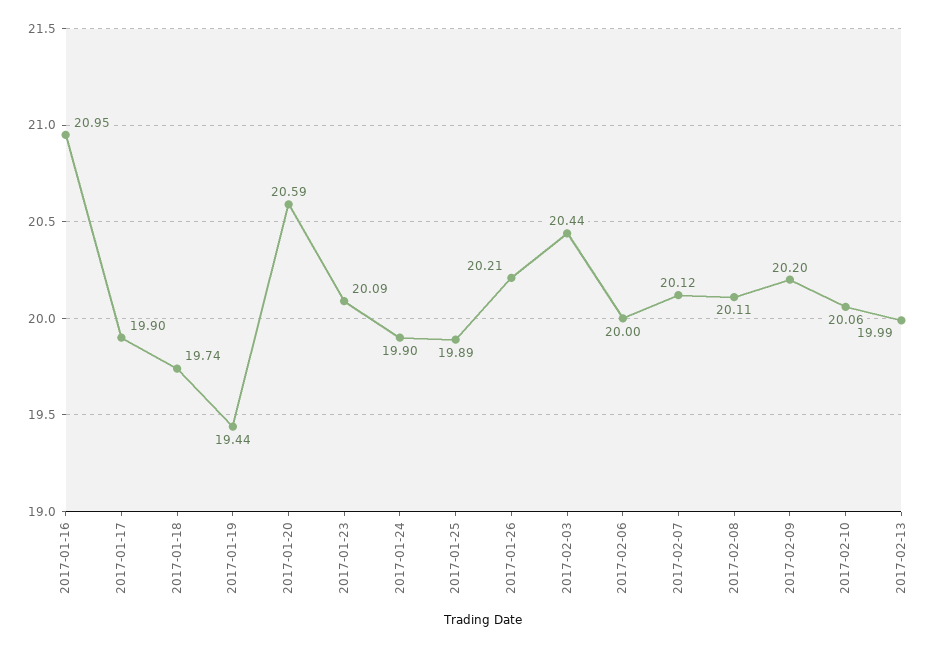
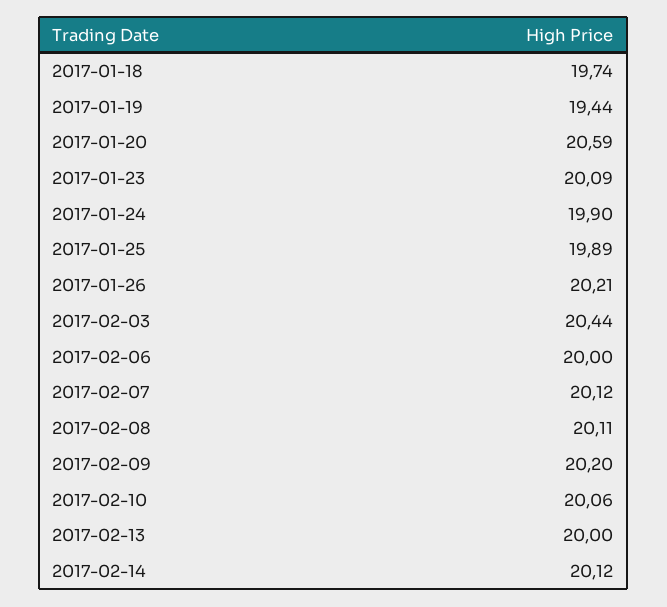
2017-01-16: 20.95 -> none
2017-01-17: 19.9 -> none
2017-02-13: 19.99 -> 20
2017-02-14: none -> 20.12

